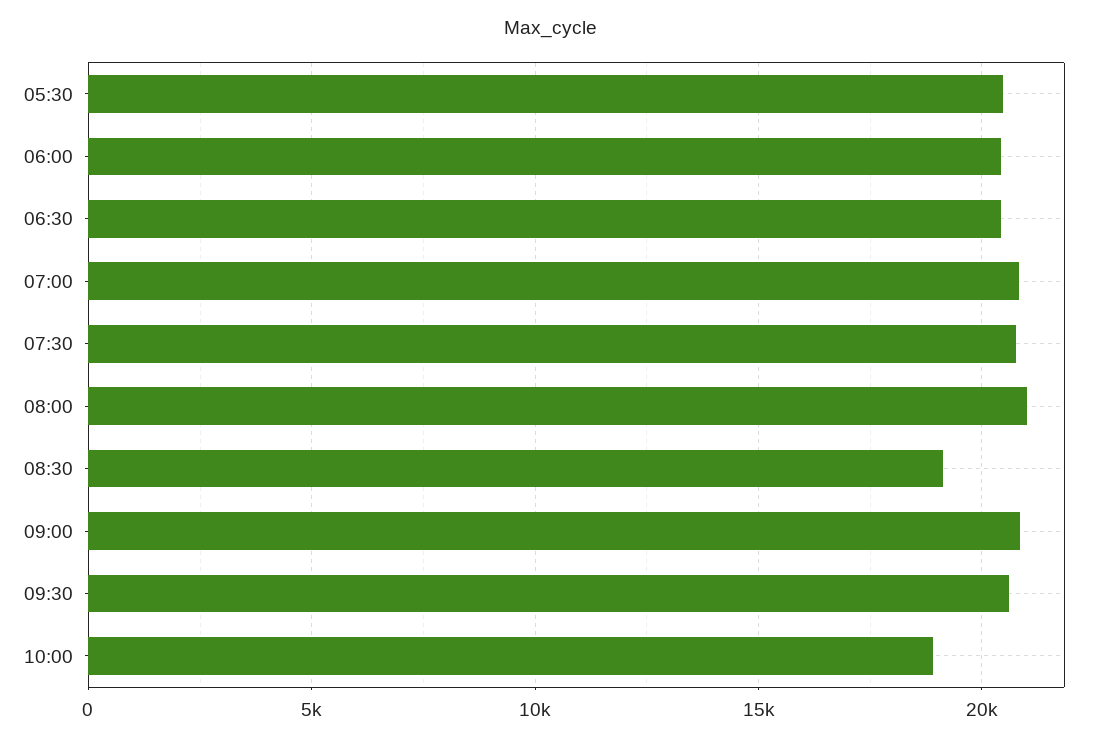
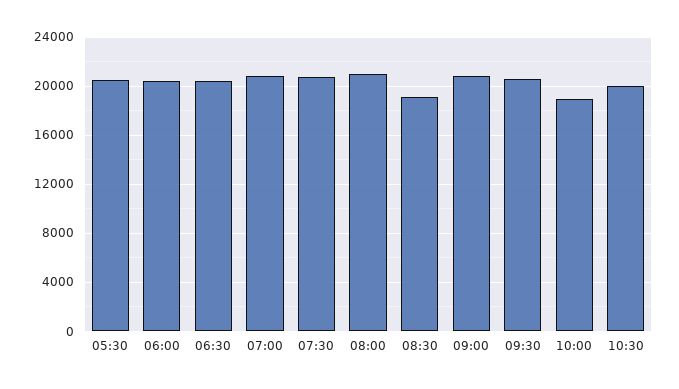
10:30: none -> 20000

